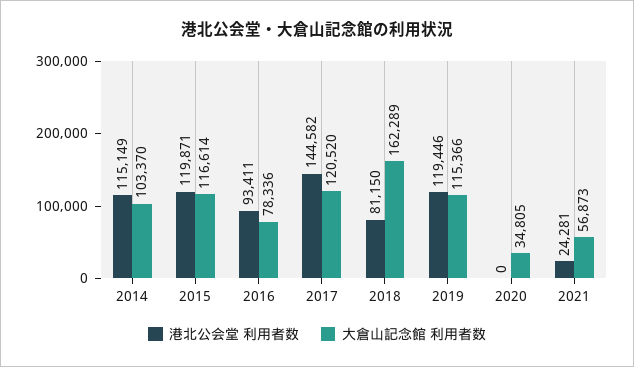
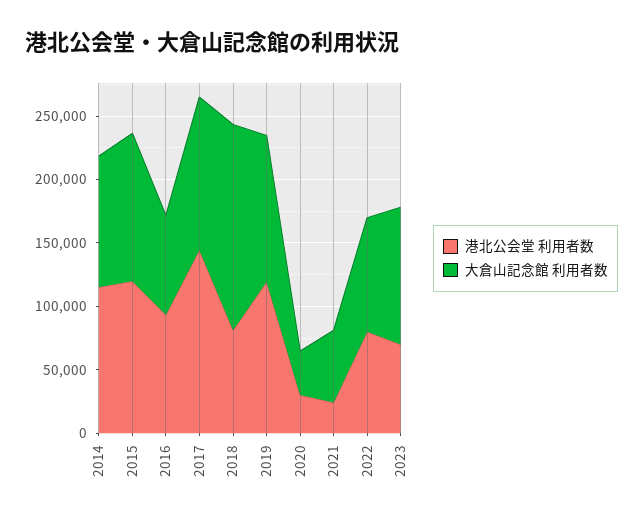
港北公会堂 利用者数, 2020: 0 -> 30000
港北公会堂 利用者数, 2022: none -> 80000
大倉山記念館 利用者数, 2022: none -> 90000
港北公会堂 利用者数, 2023: none -> 70000
大倉山記念館 利用者数, 2023: none -> 110000

